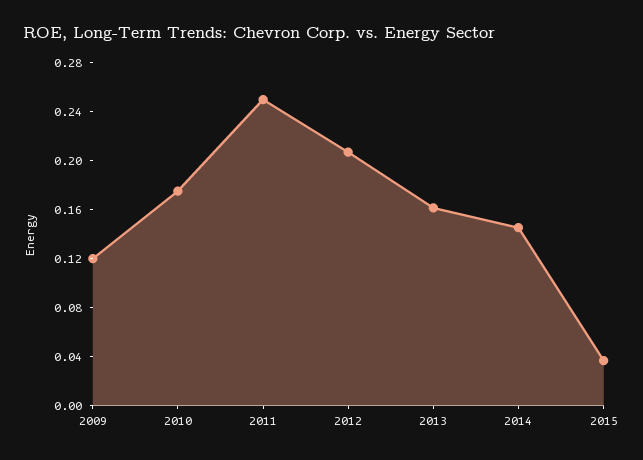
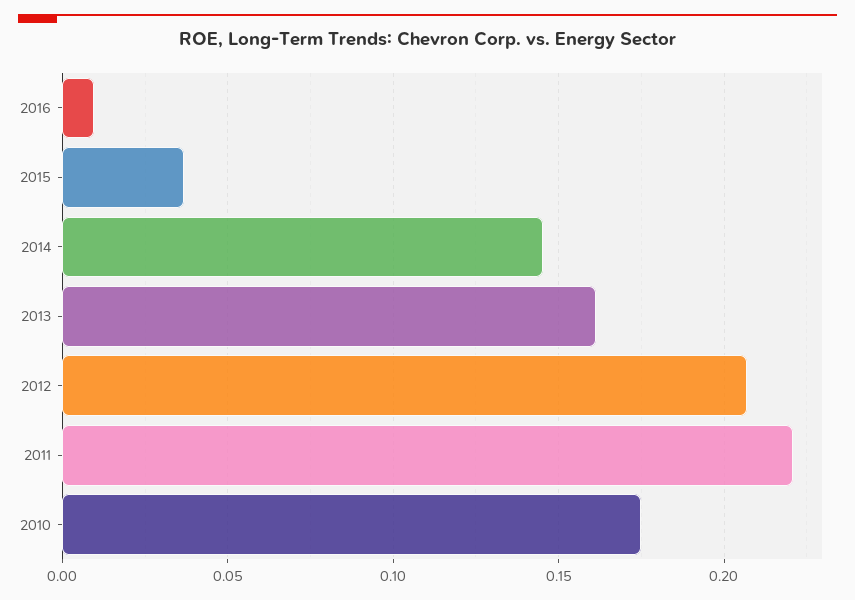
2009: 0.12 -> none
2011: 0.25 -> 0.22
2016: none -> 0.01

